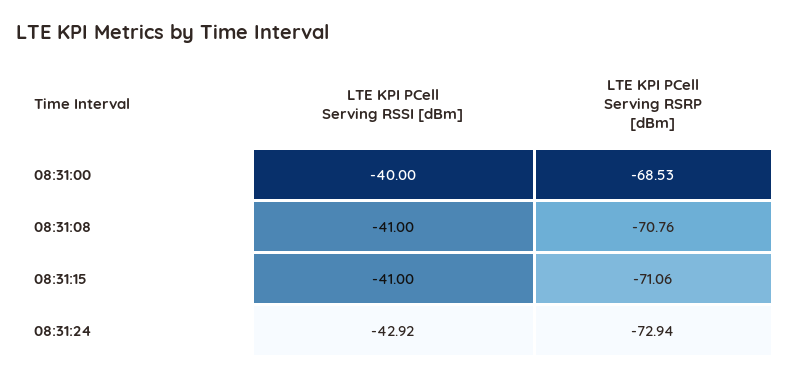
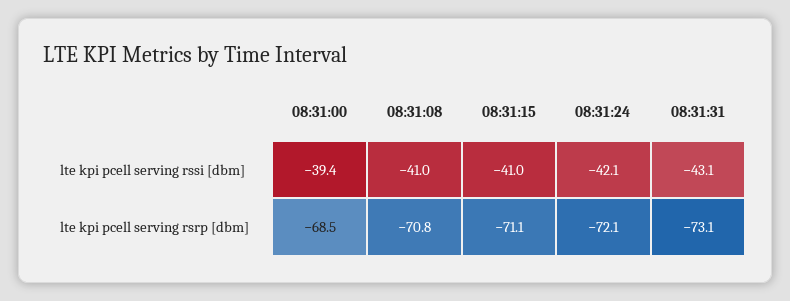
LTE KPI PCell Serving RSSI [dBm], 08:31:00: -40 -> -39.4
LTE KPI PCell Serving RSSI [dBm], 08:31:24: -42.92 -> -42.1
LTE KPI PCell Serving RSRP [dBm], 08:31:24: -72.94 -> -72.1
LTE KPI PCell Serving RSSI [dBm], 08:31:31: none -> -43.1
LTE KPI PCell Serving RSRP [dBm], 08:31:31: none -> -73.1

